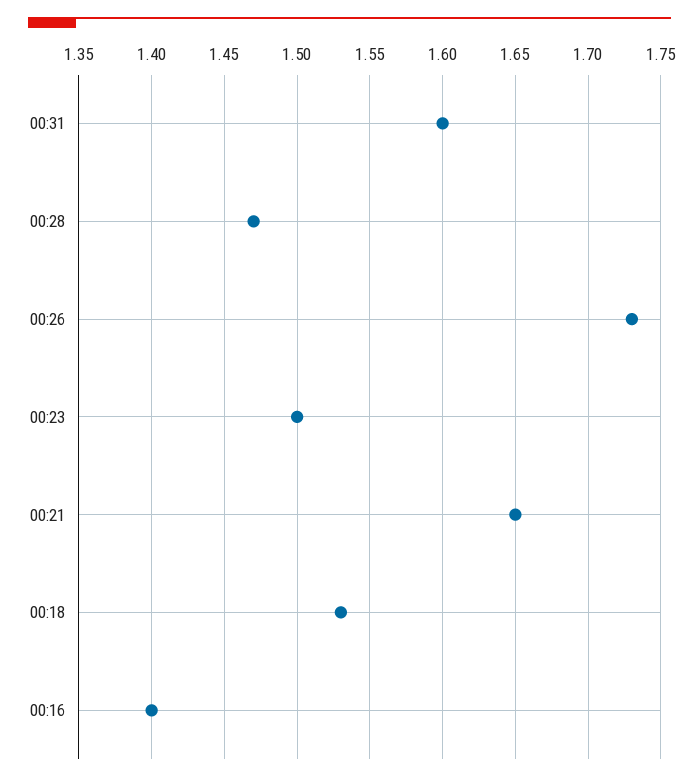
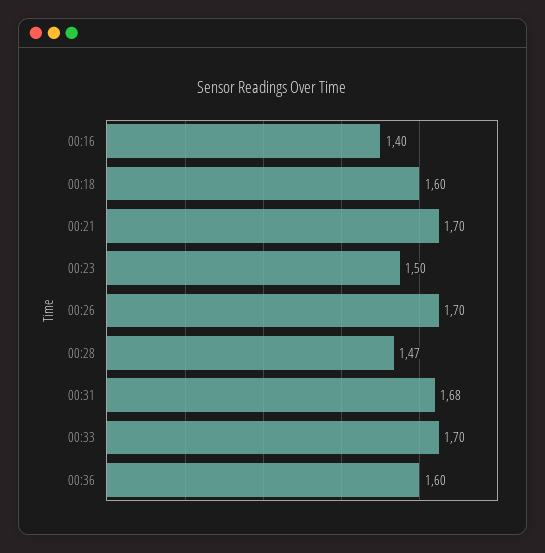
00:31: 1.6 -> 1.68
00:26: 1.73 -> 1.7
00:21: 1.65 -> 1.7
00:18: 1.53 -> 1.6
00:33: none -> 1.7
00:36: none -> 1.6

